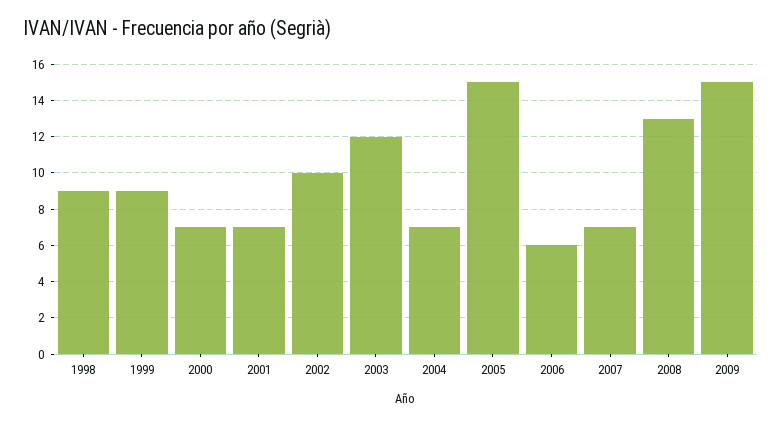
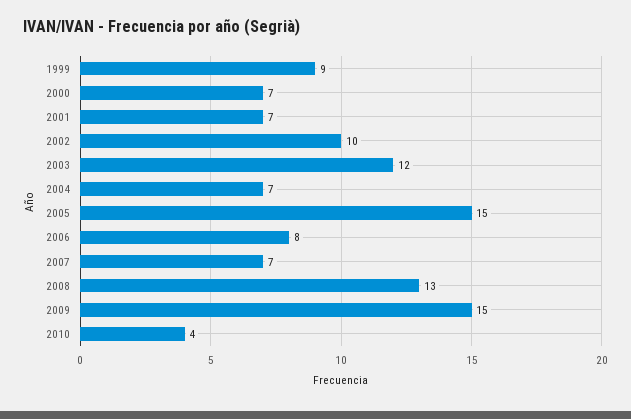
1998: 9 -> none
2006: 6 -> 8
2010: none -> 4

